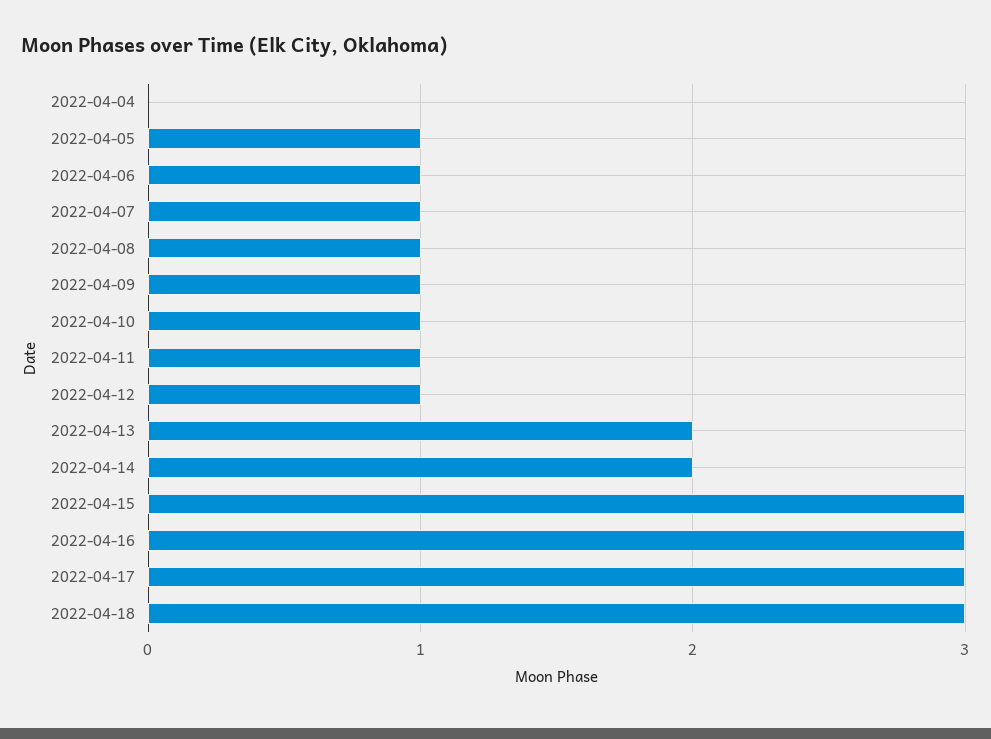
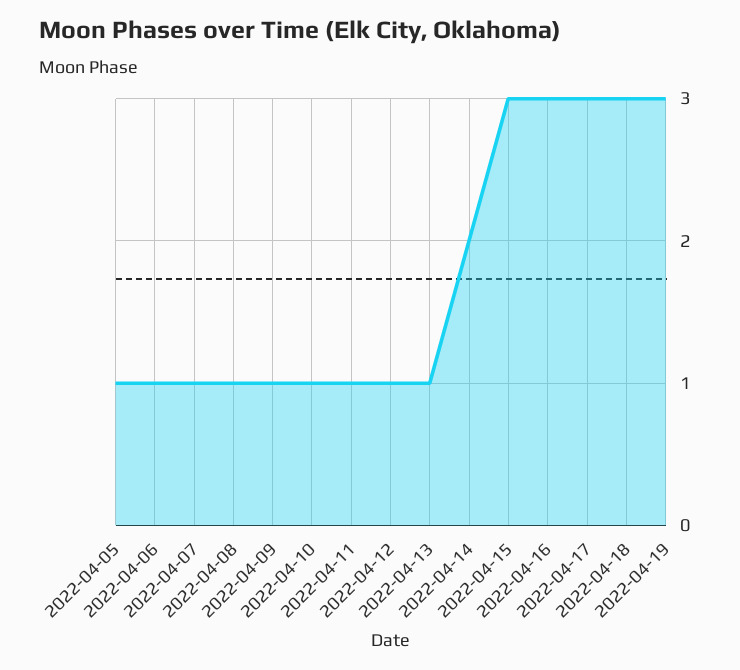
2022-04-04: 0 -> none
2022-04-13: 2 -> 1
2022-04-19: none -> 3

